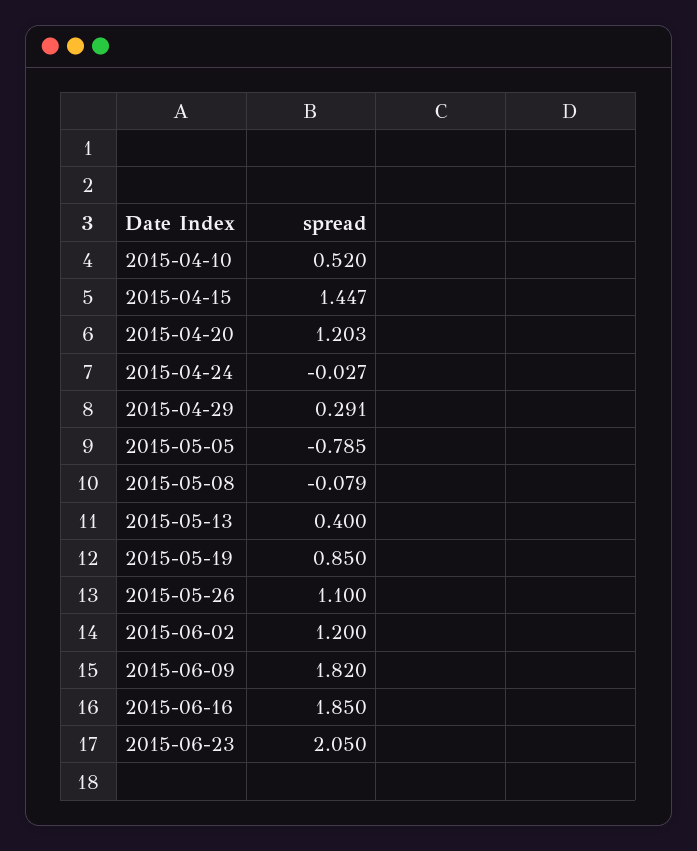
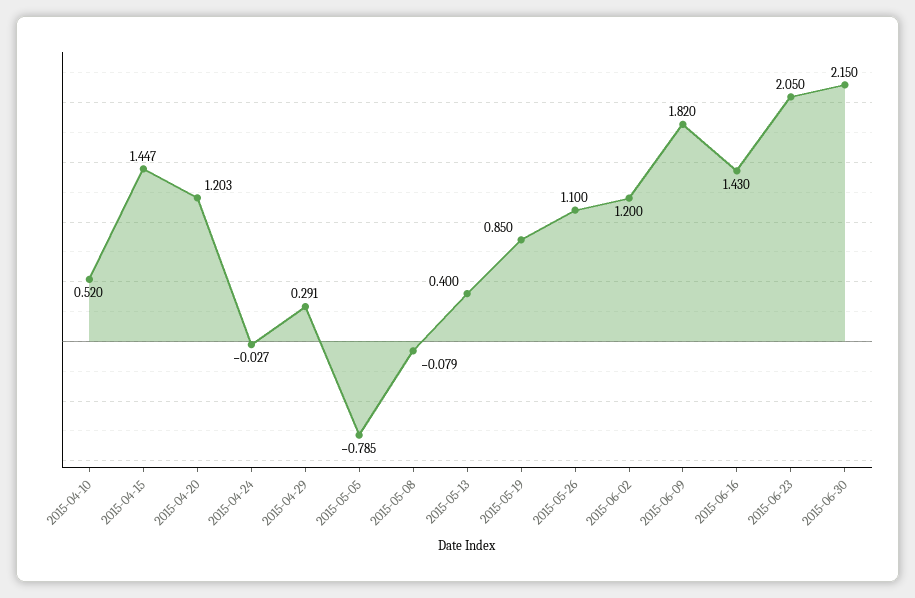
2015-06-16: 1.85 -> 1.43
2015-06-30: none -> 2.15

